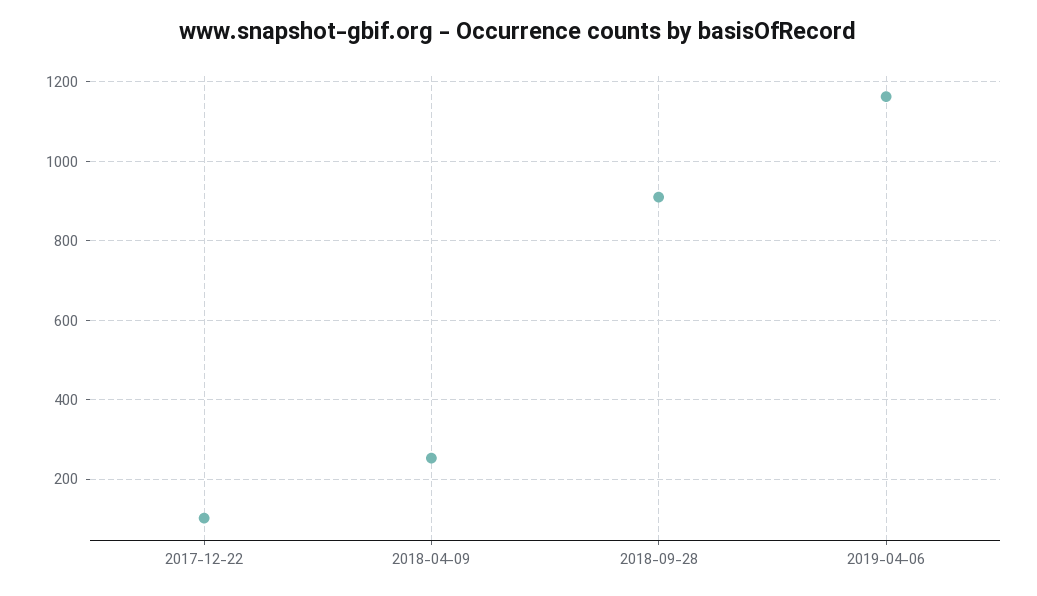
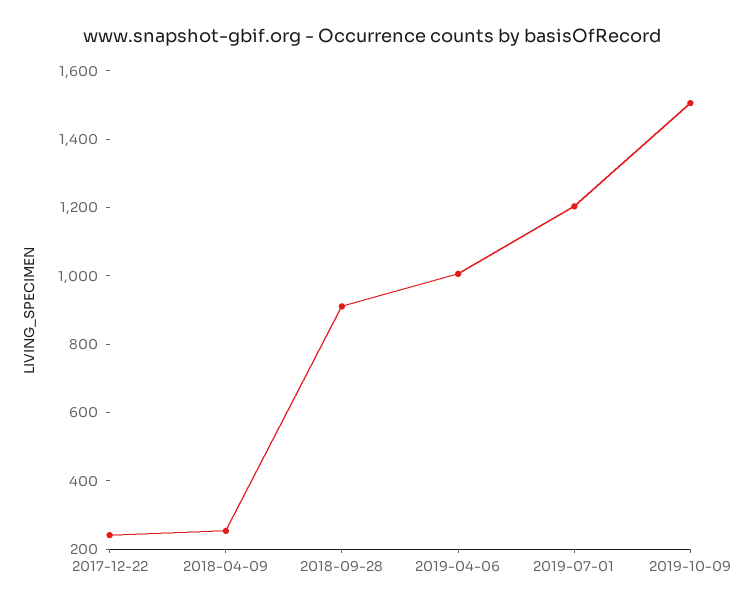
2017-12-22: 100 -> 250
2019-04-06: 1160 -> 1000
2019-07-01: none -> 1200
2019-10-09: none -> 1500

